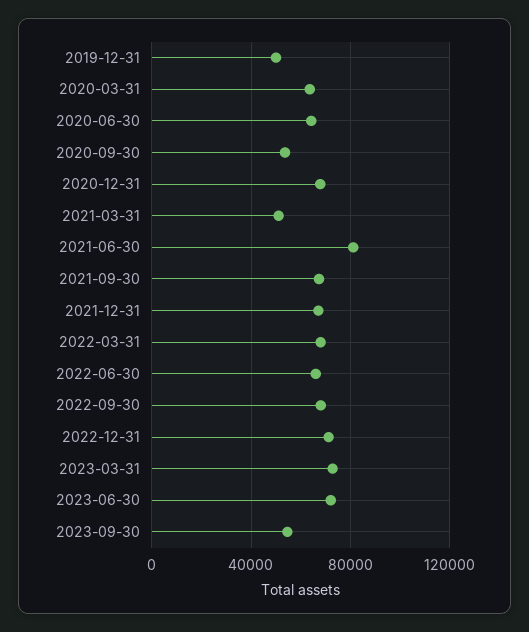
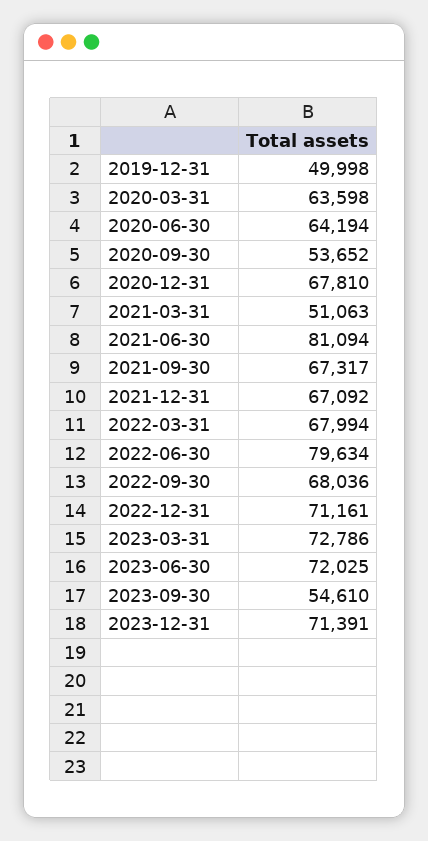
2022-06-30: 65000 -> 79634
2023-12-31: none -> 71391

